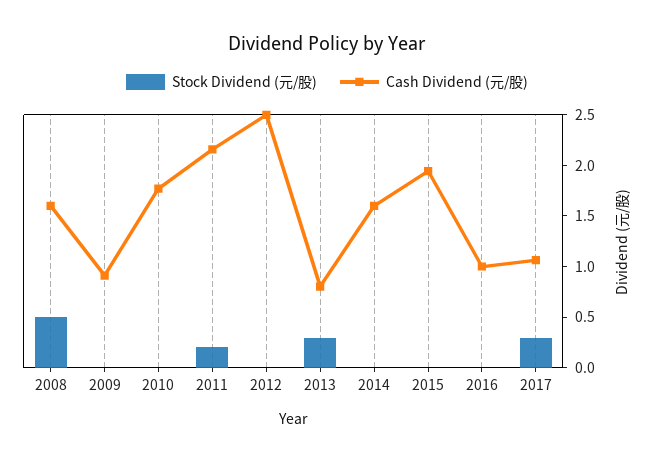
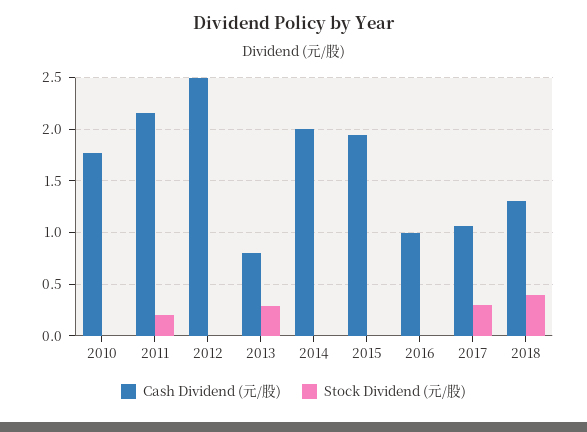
Stock Dividend (元/股), 2008: 0.5 -> none
Cash Dividend (元/股), 2008: 1.6 -> none
Stock Dividend (元/股), 2009: 0 -> none
Cash Dividend (元/股), 2009: 0.9 -> none
Cash Dividend (元/股), 2014: 1.6 -> 2
Cash Dividend (元/股), 2018: none -> 1.3
Stock Dividend (元/股), 2018: none -> 0.4

